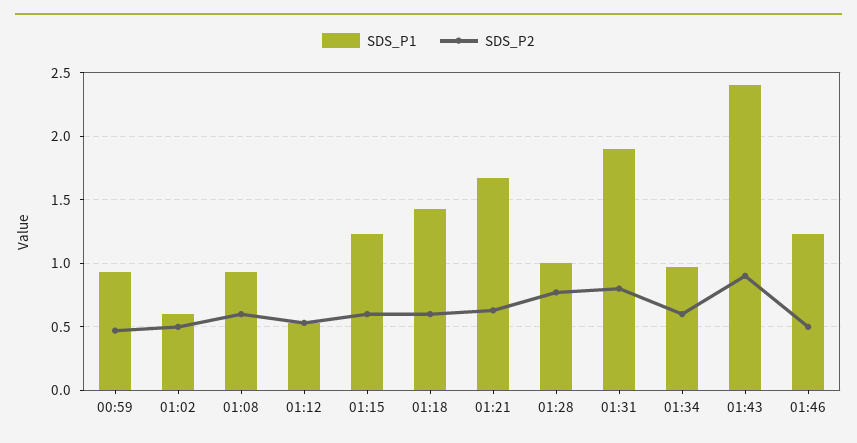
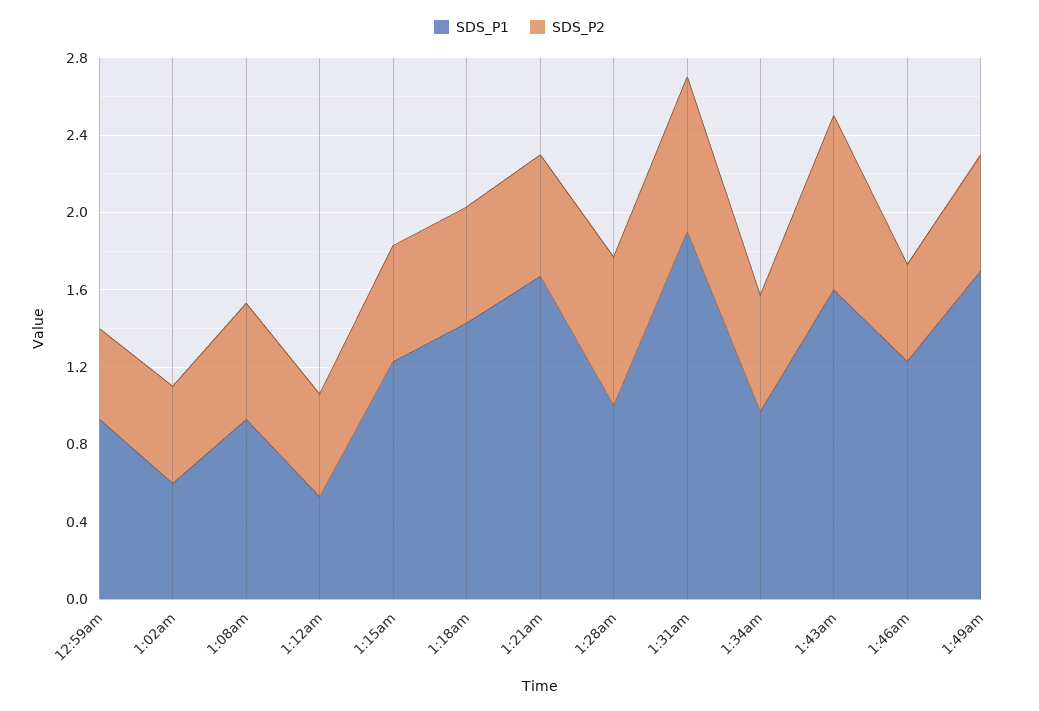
SDS_P1, 01:43: 2.4 -> 1.6
SDS_P1, 1:49am: none -> 1.7
SDS_P2, 1:49am: none -> 0.6

